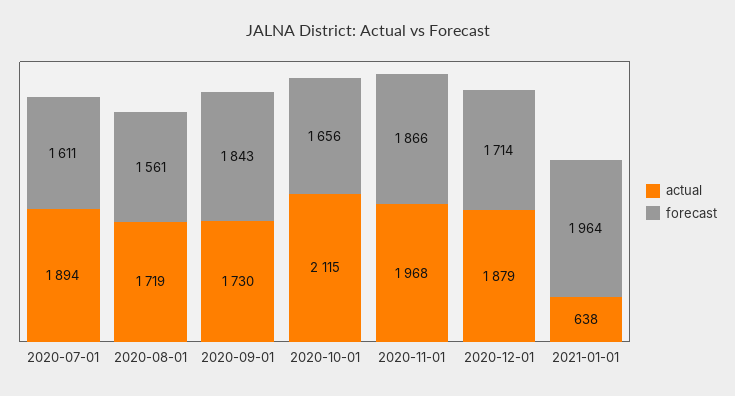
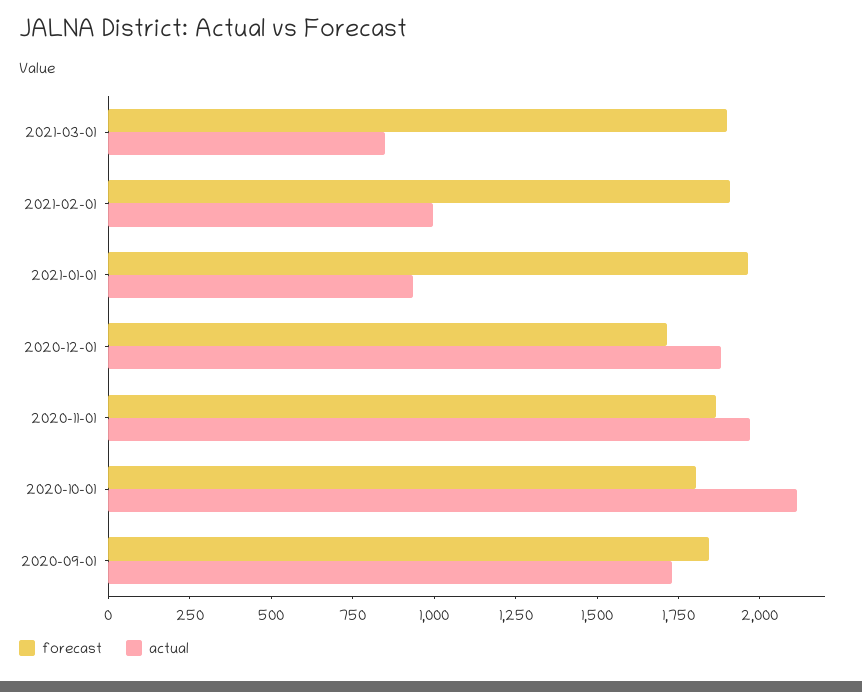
actual, 2020-07-01: 1894 -> none
forecast, 2020-07-01: 1611 -> none
actual, 2020-08-01: 1719 -> none
forecast, 2020-08-01: 1561 -> none
forecast, 2020-10-01: 1656 -> 1800
actual, 2021-01-01: 638 -> 950
forecast, 2021-03-01: none -> 1900
actual, 2021-03-01: none -> 850
forecast, 2021-02-01: none -> 1900
actual, 2021-02-01: none -> 1000

